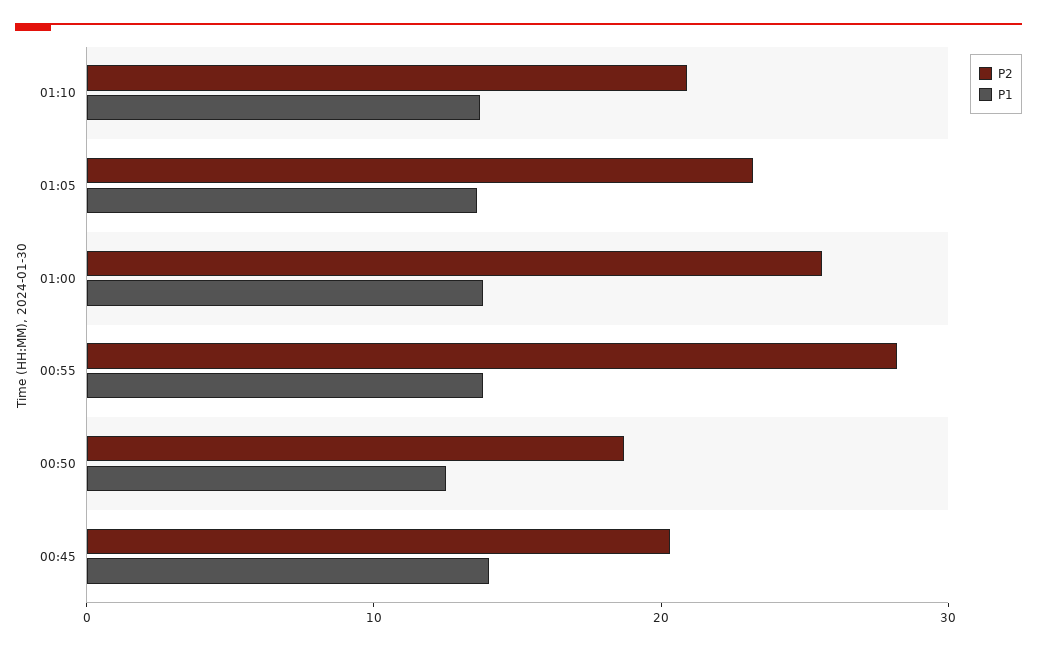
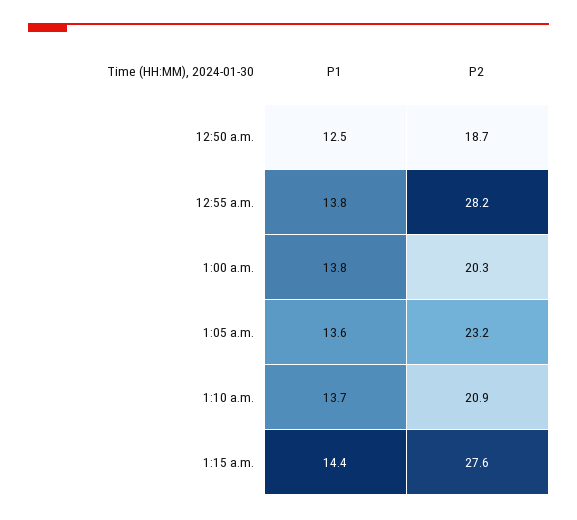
P2, 01:00: 26 -> 20.3
P2, 00:45: 20 -> none
P1, 00:45: 14 -> none
P1, 1:15 a.m.: none -> 14.4
P2, 1:15 a.m.: none -> 27.6

